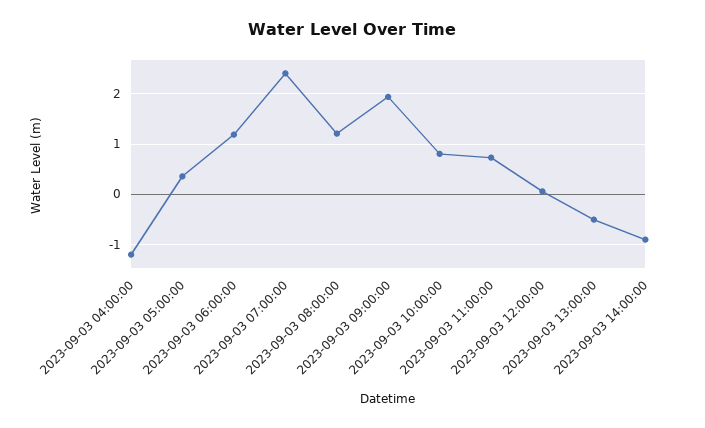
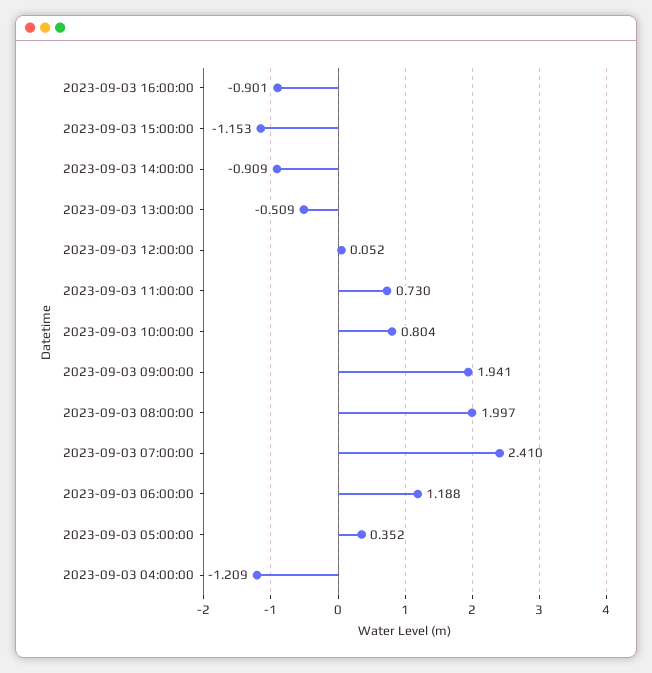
2023-09-03 08:00:00: 1.2 -> 1.997
2023-09-03 16:00:00: none -> -0.901
2023-09-03 15:00:00: none -> -1.153

